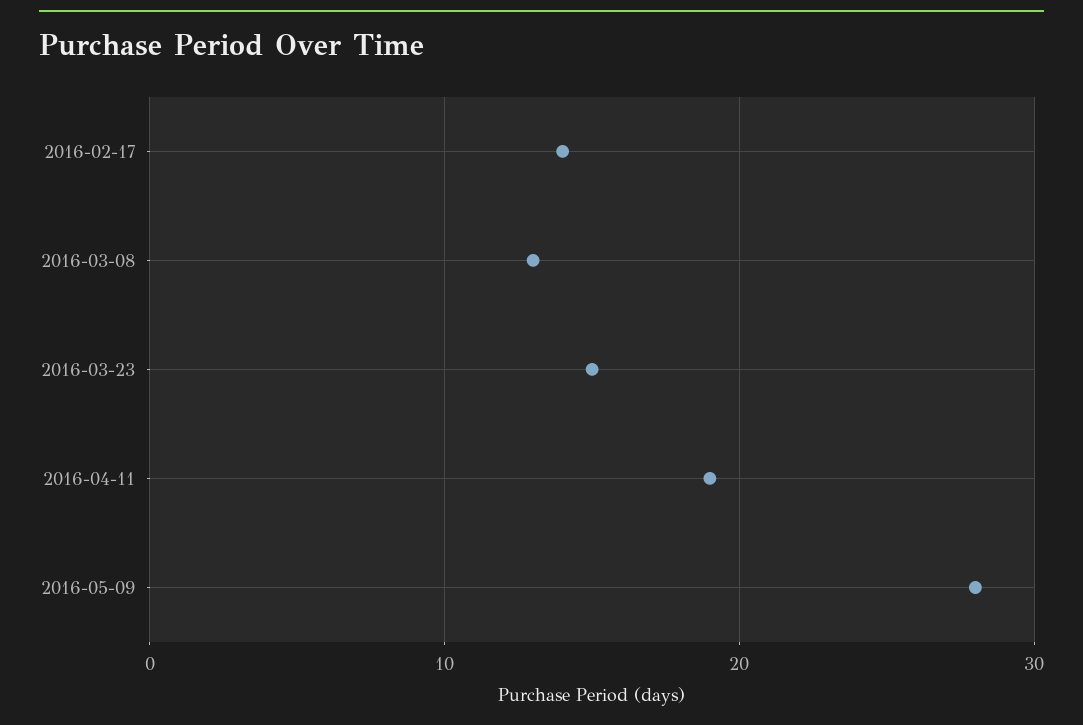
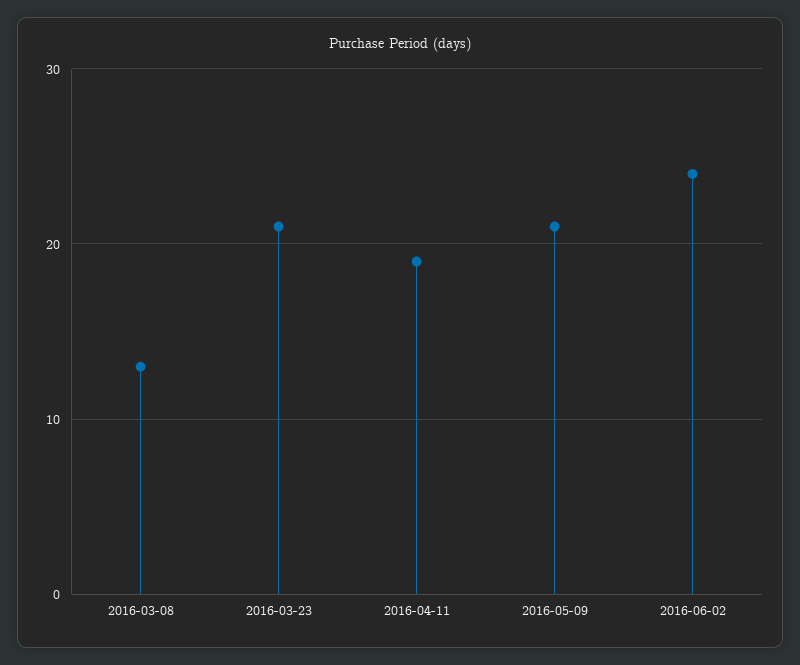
2016-02-17: 14 -> none
2016-03-23: 15 -> 21
2016-05-09: 28 -> 21
2016-06-02: none -> 24

